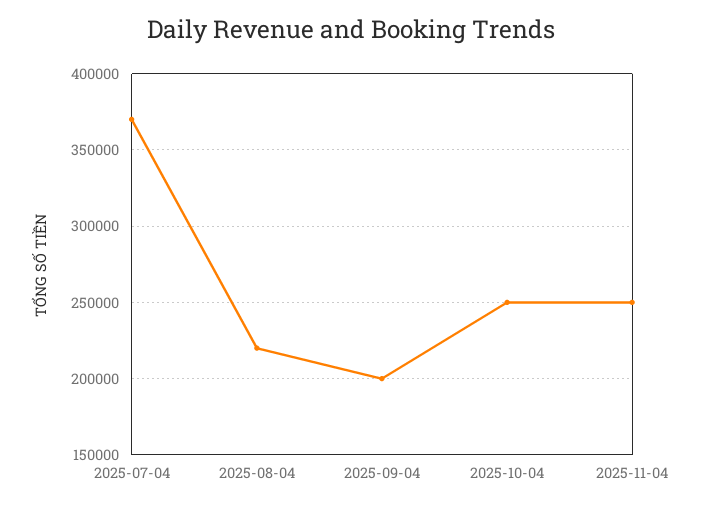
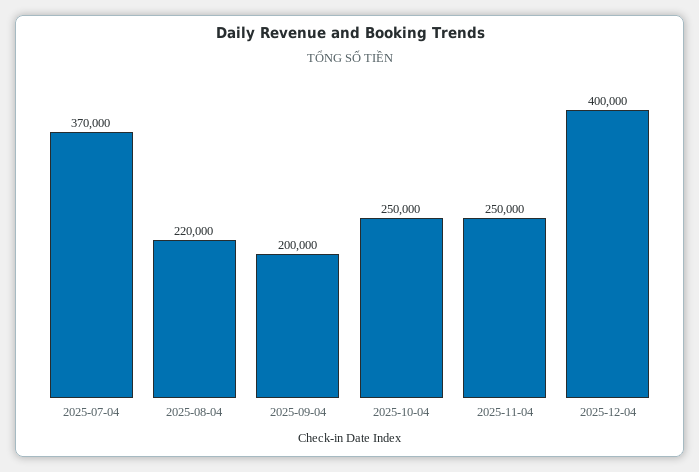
2025-12-04: none -> 400000

